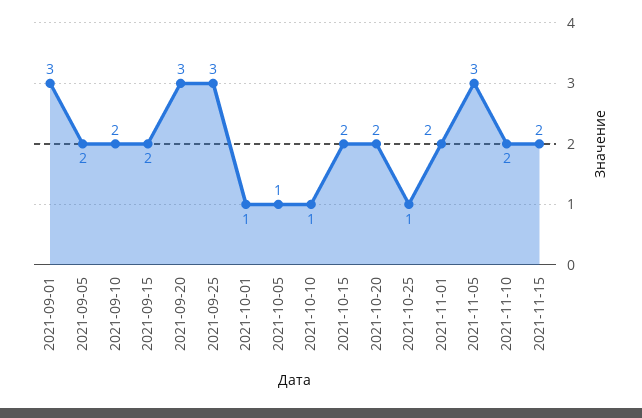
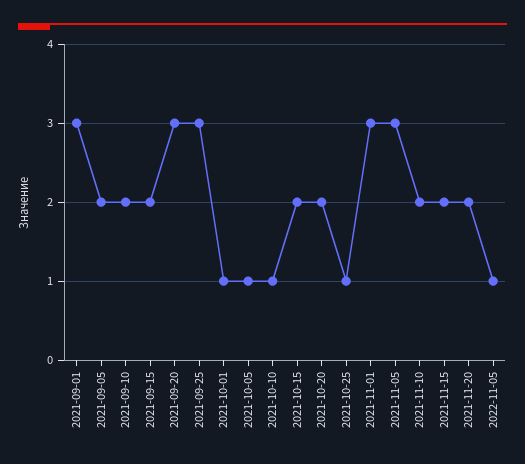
2021-11-01: 2 -> 3
2021-11-20: none -> 2
2022-11-05: none -> 1

